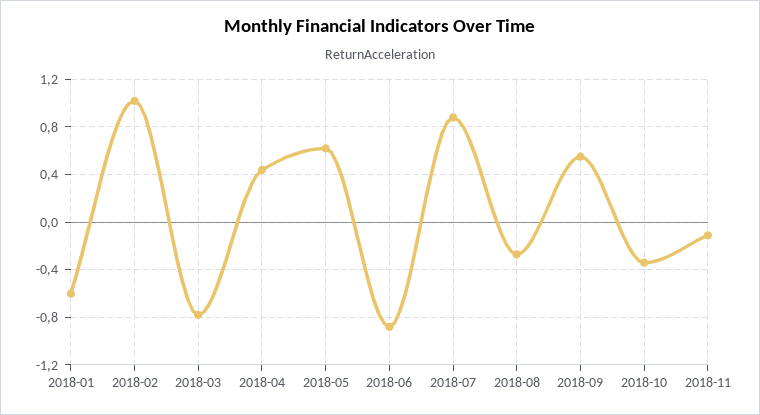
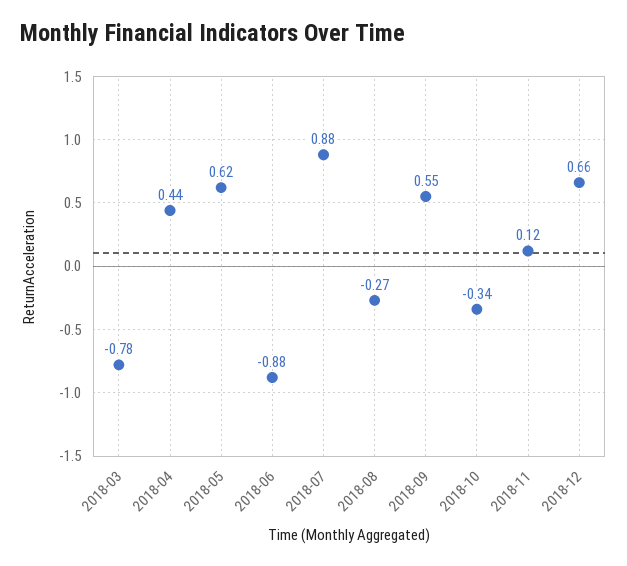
2018-01: -0.6 -> none
2018-02: 1 -> none
2018-11: -0.1 -> 0.12
2018-12: none -> 0.66

